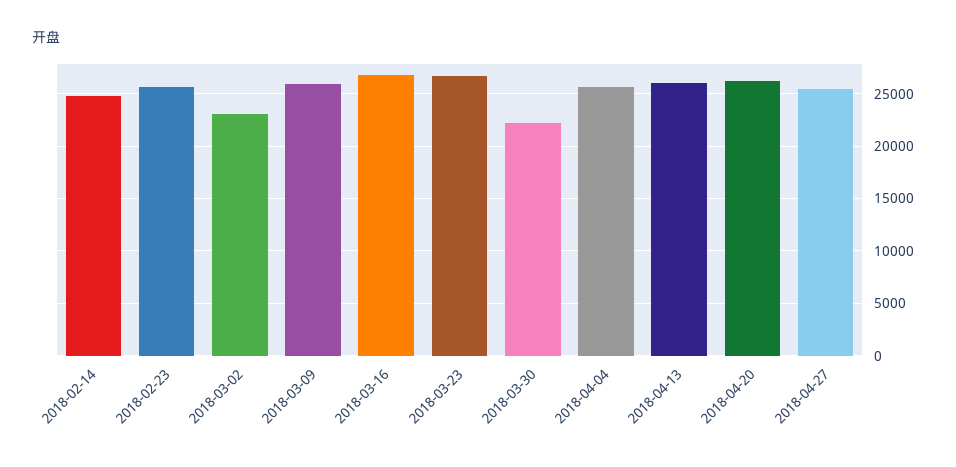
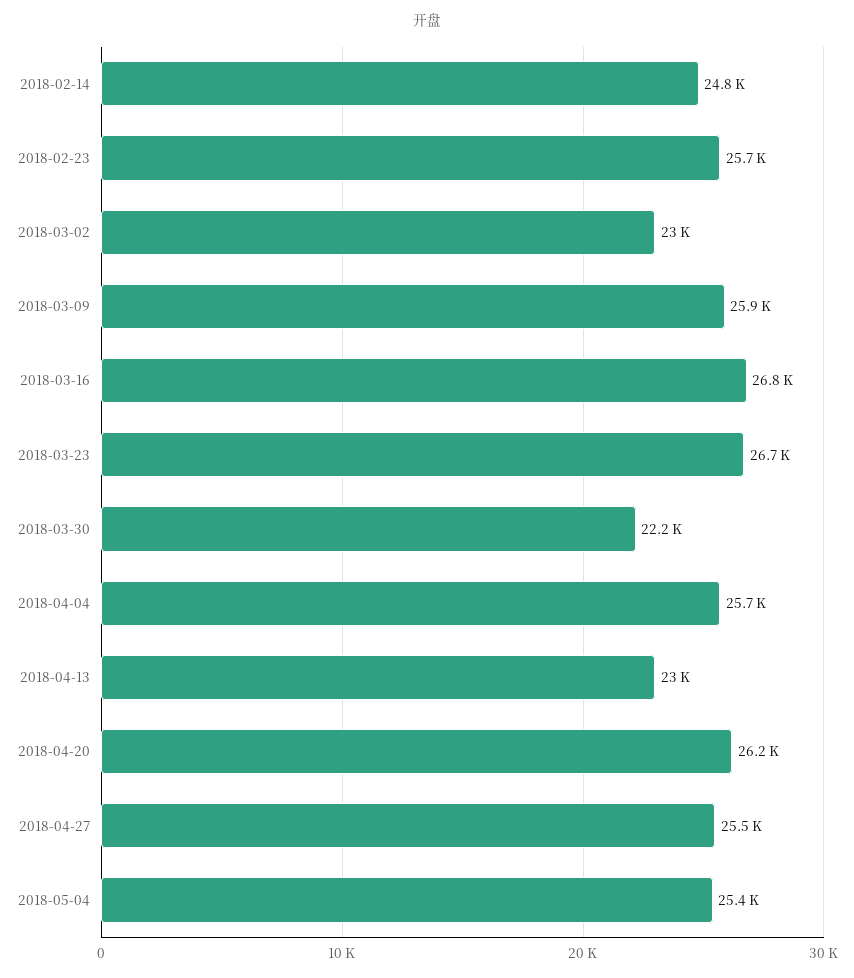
2018-04-13: 26000 -> 23000
2018-05-04: none -> 25400

